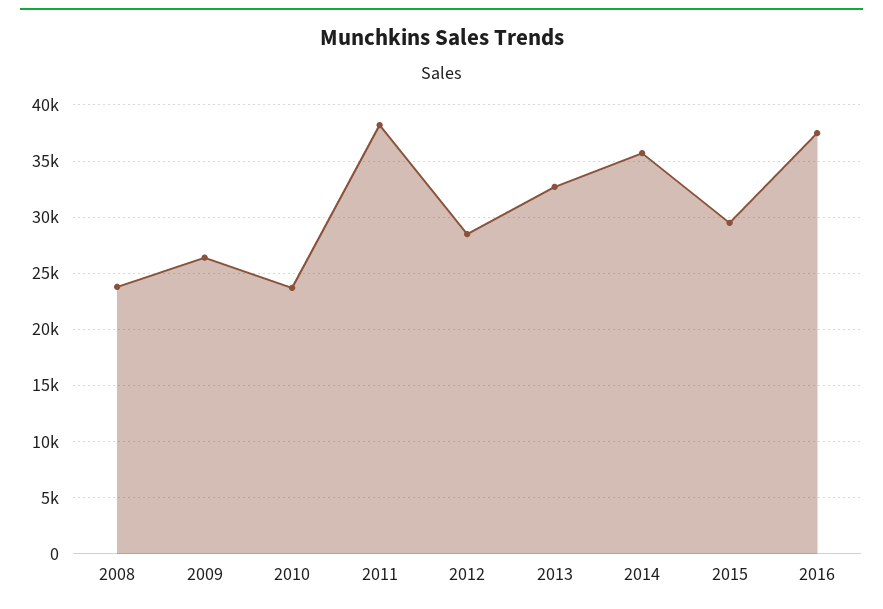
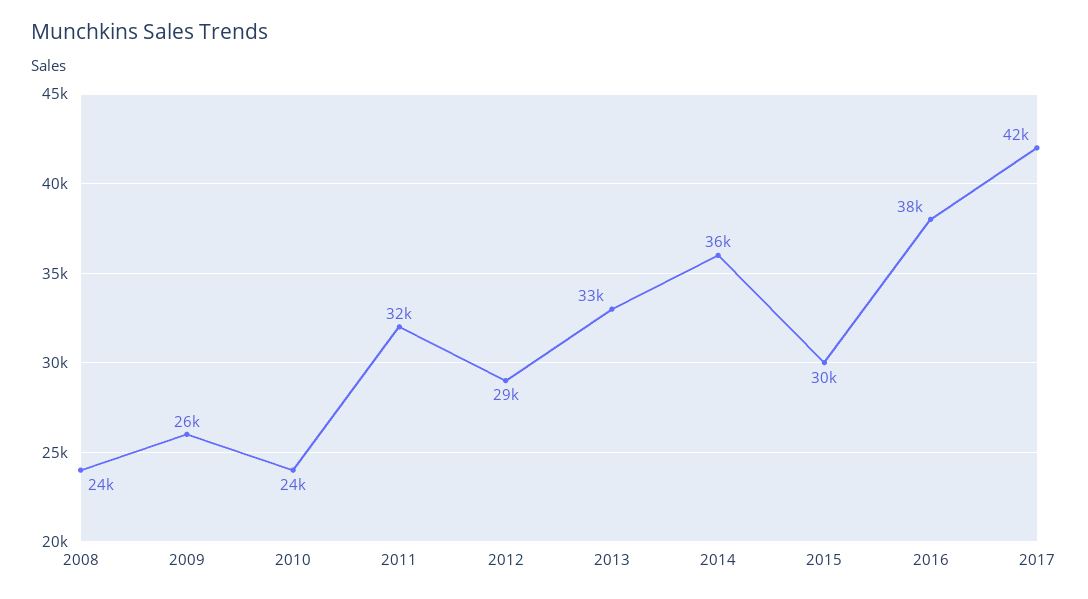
2011: 38000 -> 32000
2017: none -> 42000

